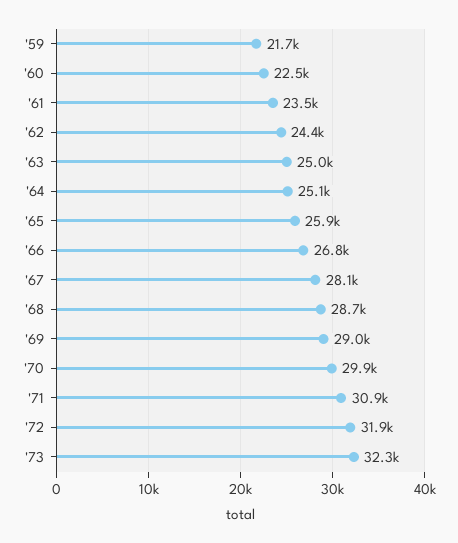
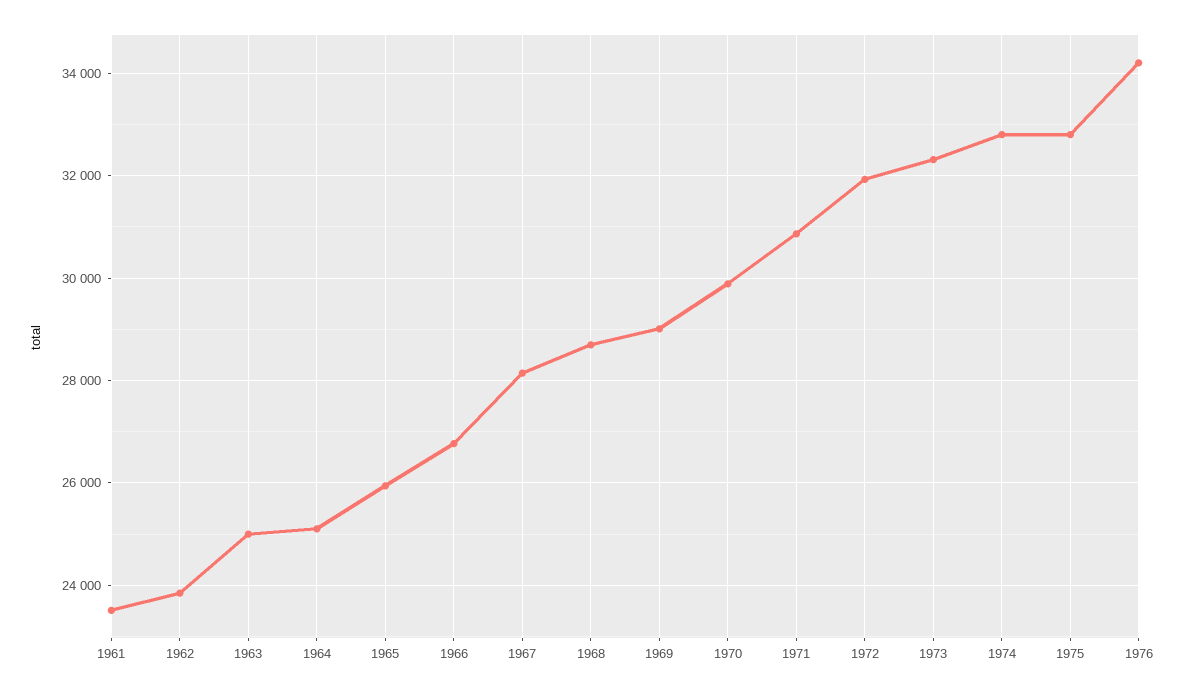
'59: 21700 -> none
'60: 22500 -> none
'62: 24400 -> 23800
1974: none -> 32800
1975: none -> 32800
1976: none -> 34200

